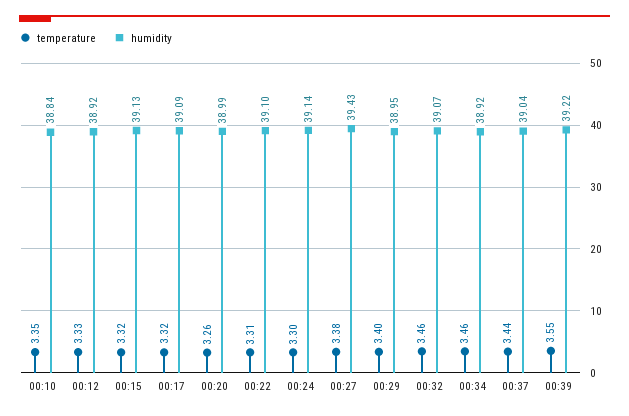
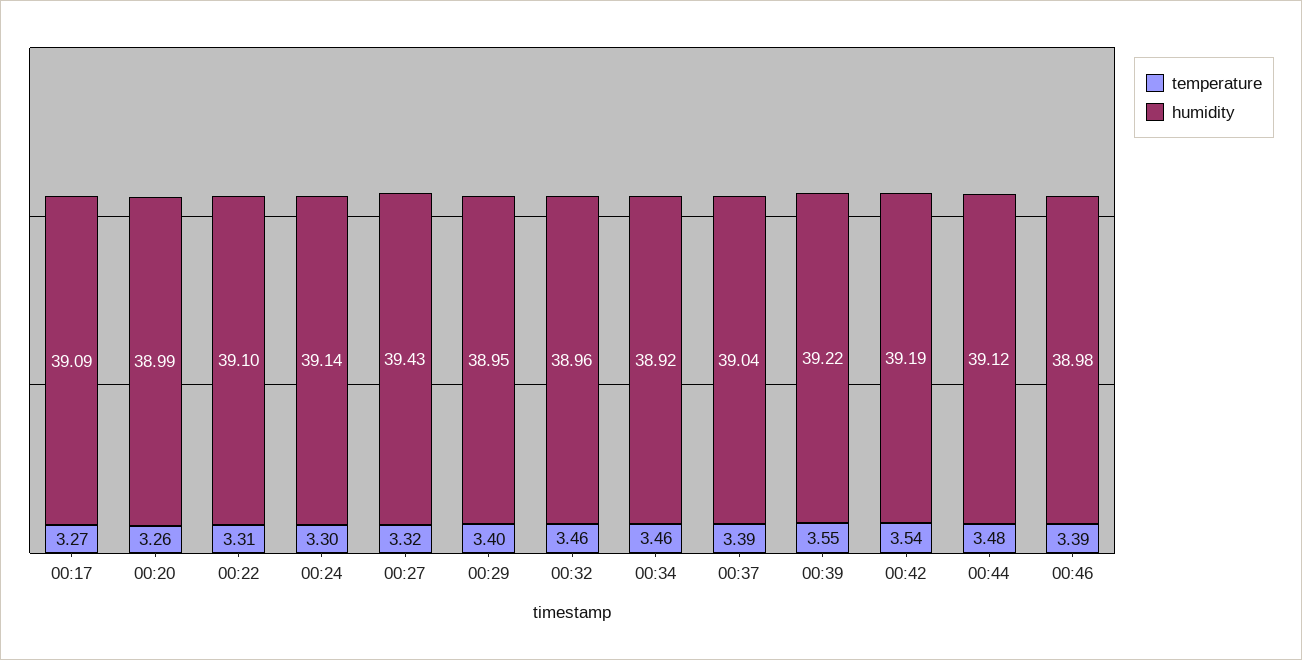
temperature, 00:10: 3.35 -> none
humidity, 00:10: 38.84 -> none
temperature, 00:12: 3.33 -> none
humidity, 00:12: 38.92 -> none
temperature, 00:15: 3.32 -> none
humidity, 00:15: 39.13 -> none
temperature, 00:17: 3.32 -> 3.27
temperature, 00:27: 3.38 -> 3.32
humidity, 00:32: 39.07 -> 38.96
temperature, 00:37: 3.44 -> 3.39
temperature, 00:42: none -> 3.54
humidity, 00:42: none -> 39.19
temperature, 00:44: none -> 3.48
humidity, 00:44: none -> 39.12
temperature, 00:46: none -> 3.39
humidity, 00:46: none -> 38.98

